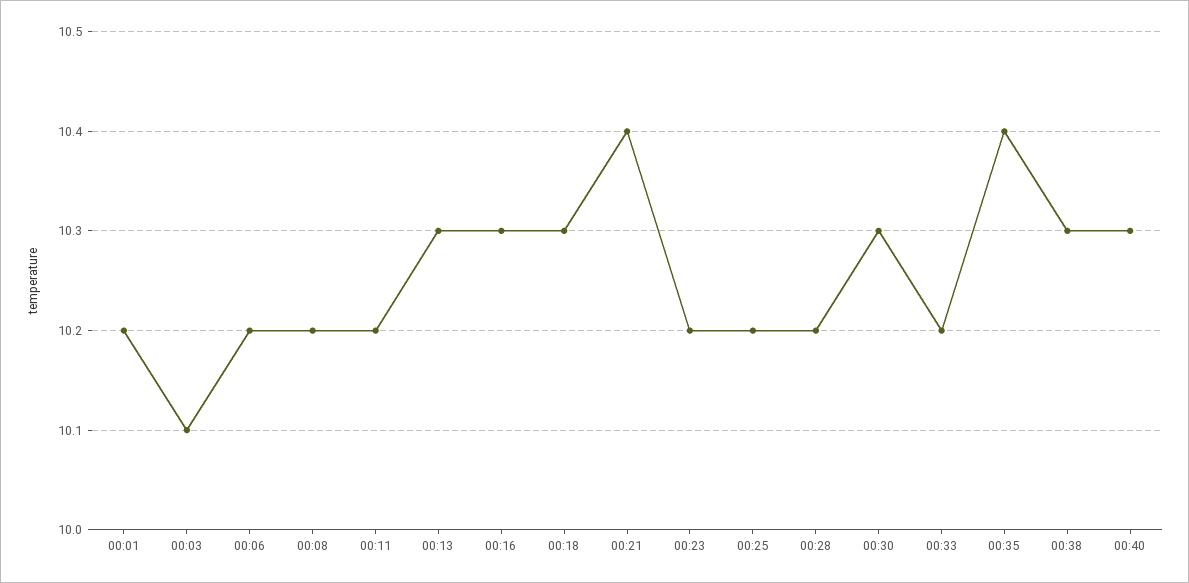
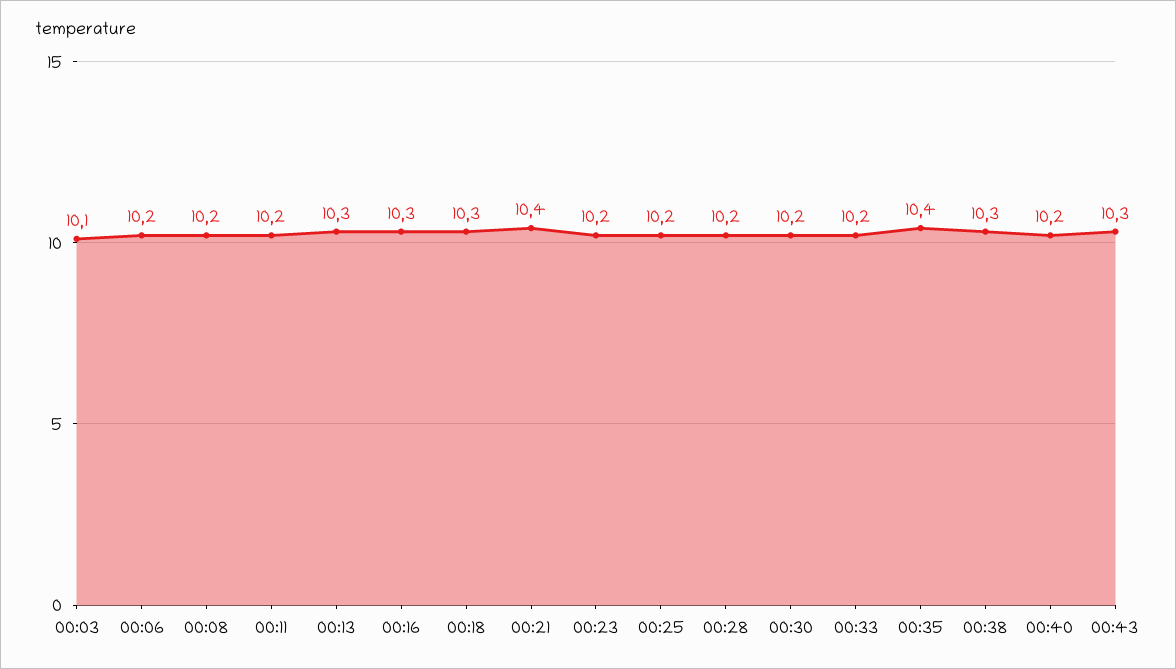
00:01: 10.2 -> none
00:30: 10.3 -> 10.2
00:40: 10.3 -> 10.2
00:43: none -> 10.3

